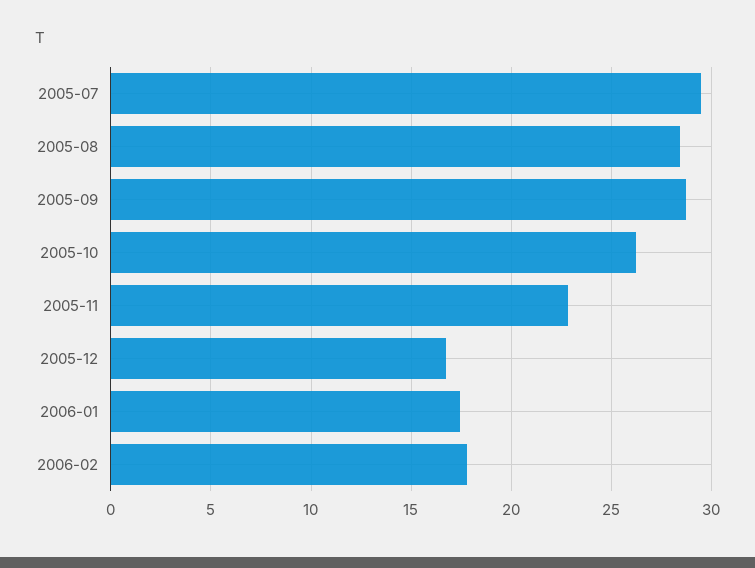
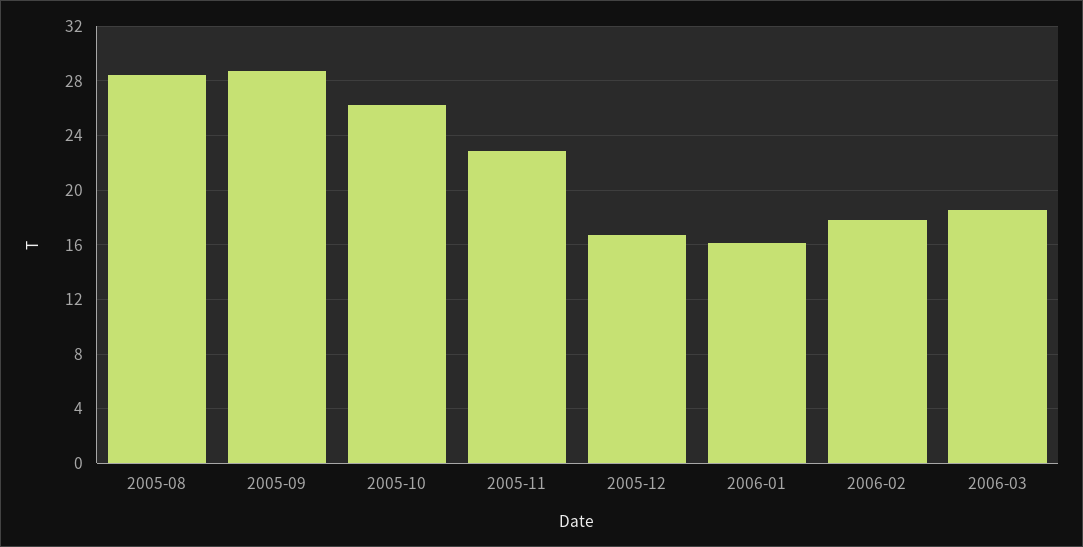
2005-07: 29.5 -> none
2006-01: 17.5 -> 16
2006-03: none -> 18.5

